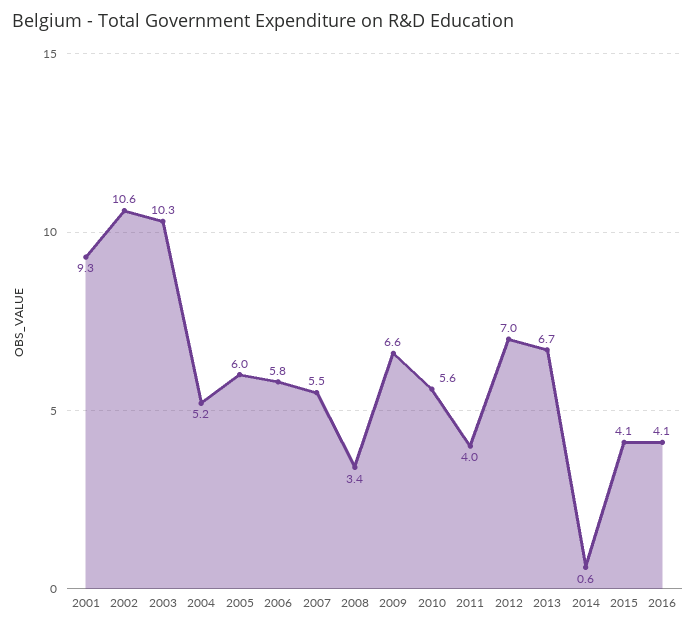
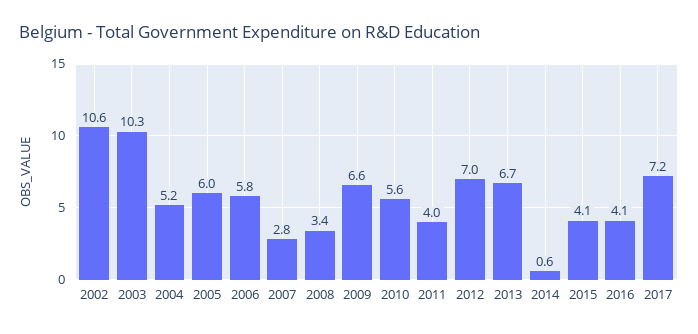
2001: 9.3 -> none
2007: 5.5 -> 2.8
2017: none -> 7.2

